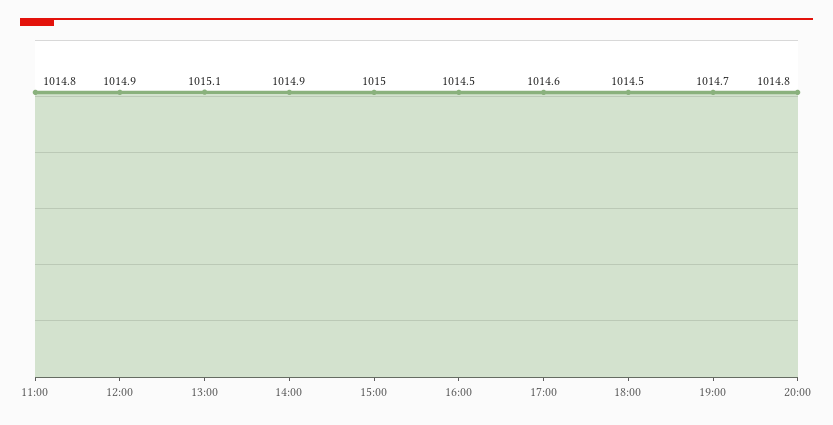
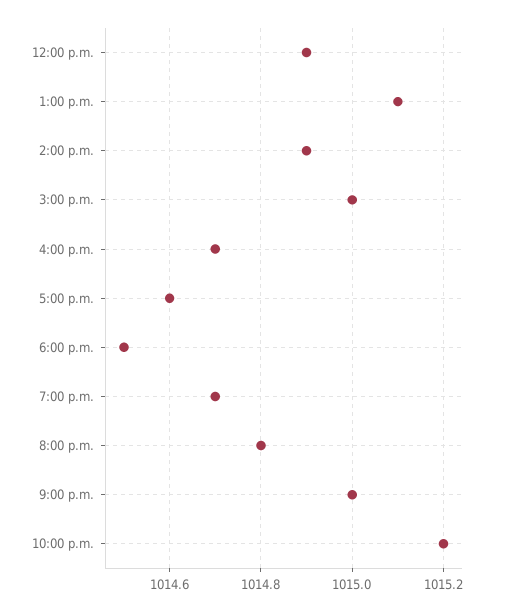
11:00: 1014.8 -> none
16:00: 1014.5 -> 1014.7
9:00 p.m.: none -> 1015
10:00 p.m.: none -> 1015.2

